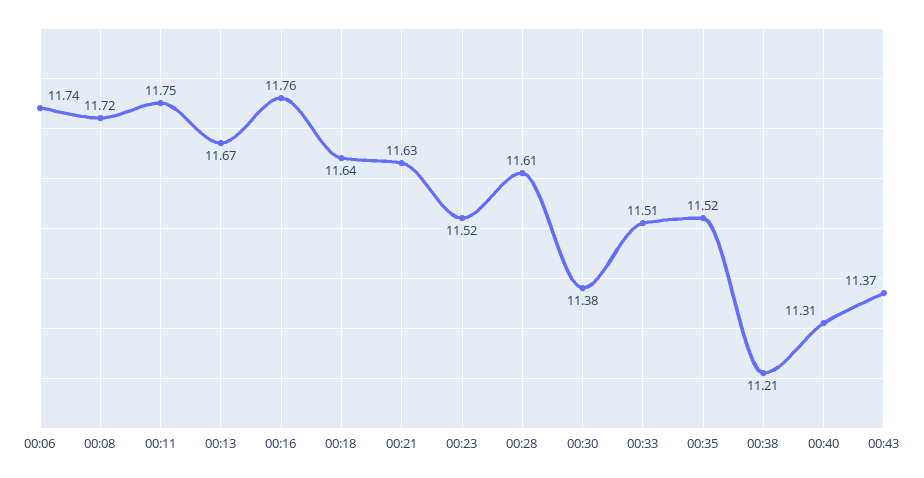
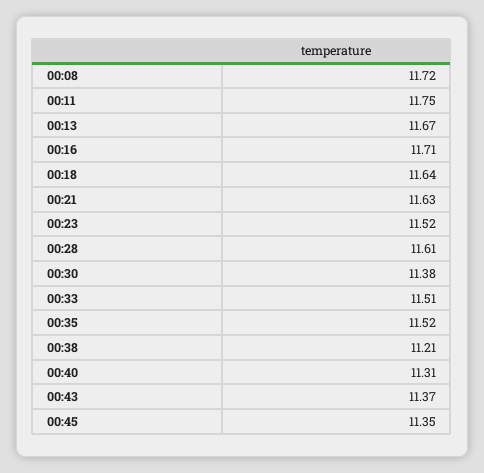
00:06: 11.74 -> none
00:16: 11.76 -> 11.71
00:45: none -> 11.35

